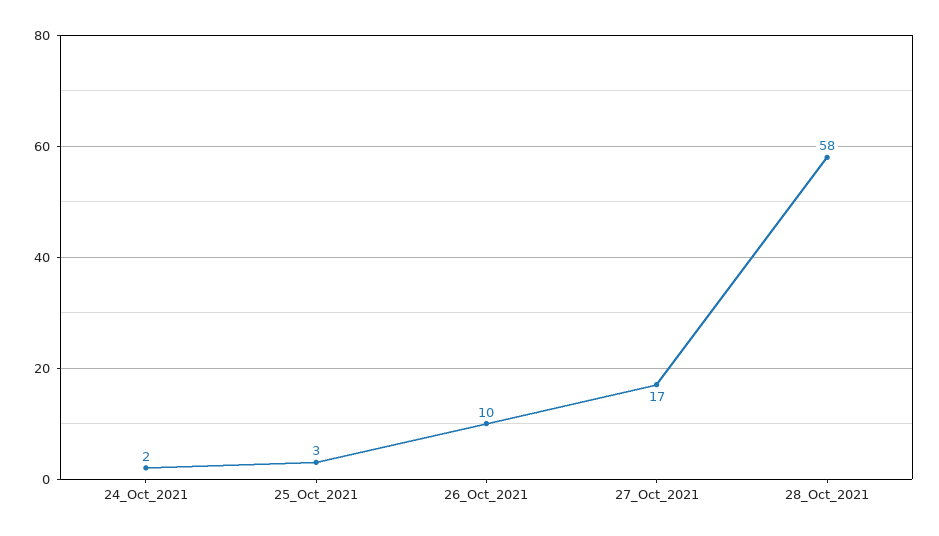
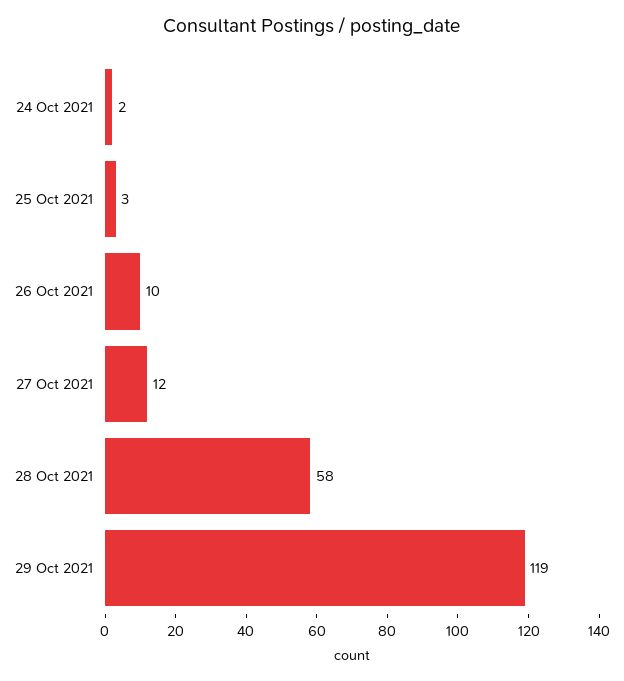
27_Oct_2021: 17 -> 12
29 Oct 2021: none -> 119

